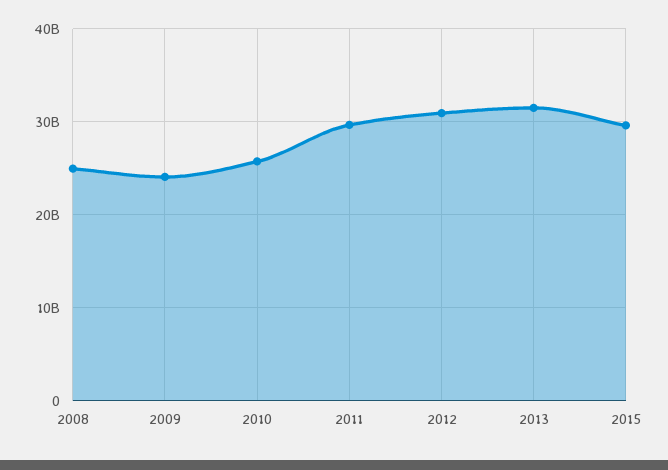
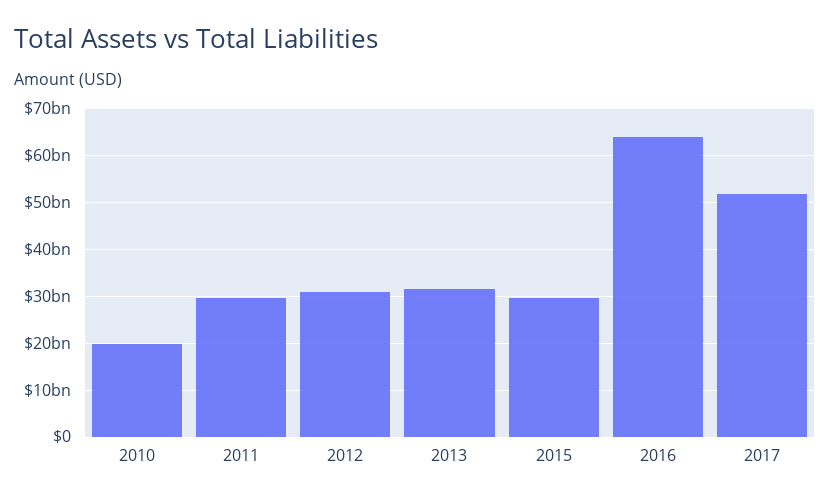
2008: 25000000000 -> none
2009: 24000000000 -> none
2010: 26000000000 -> 20000000000
2016: none -> 64000000000
2017: none -> 52000000000

